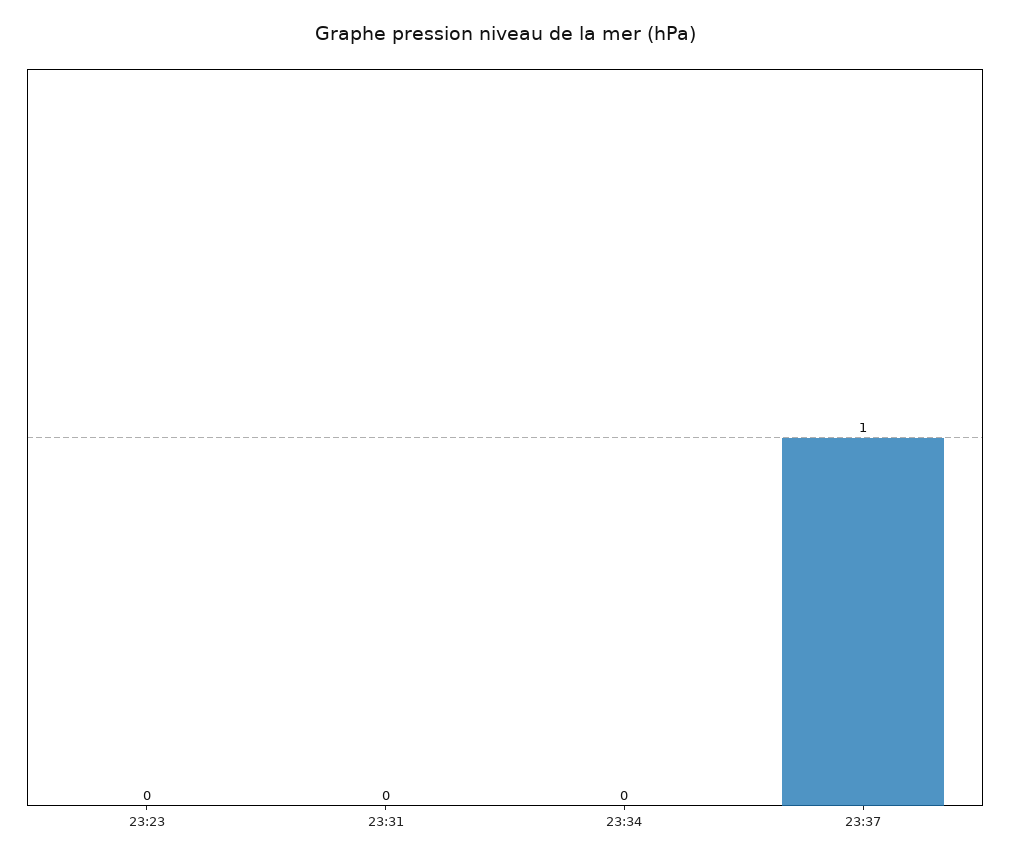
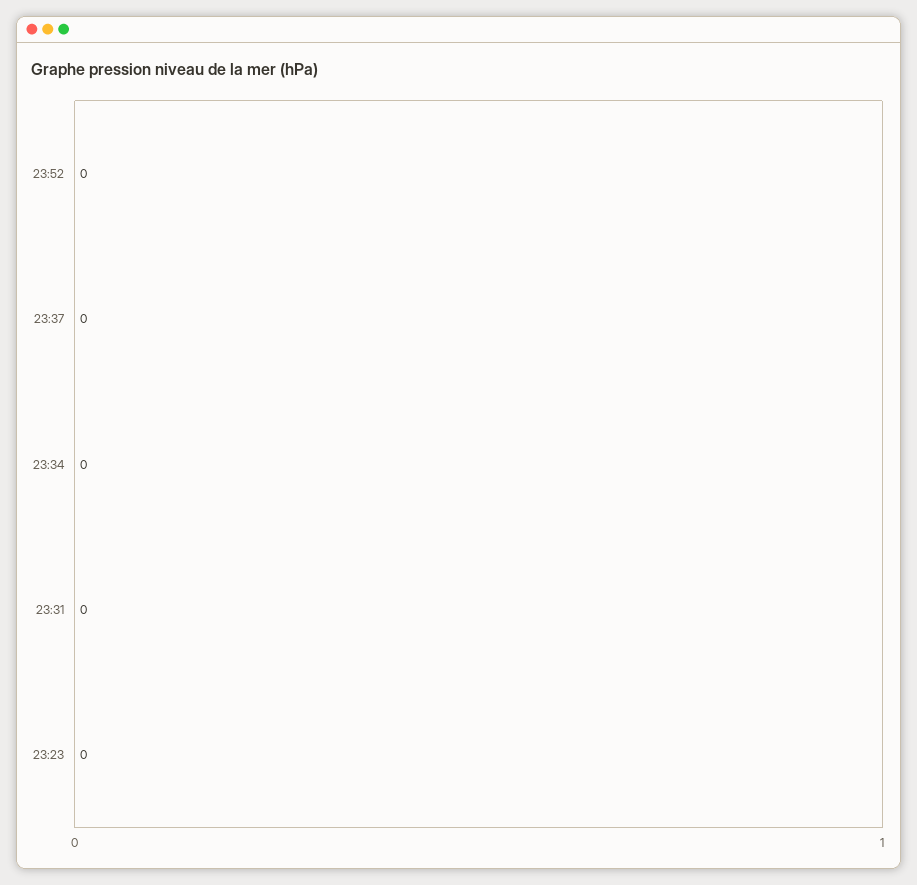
23:37: 1 -> 0
23:52: none -> 0

